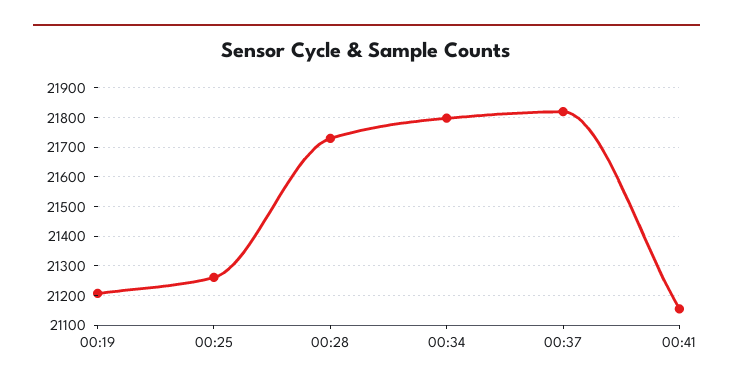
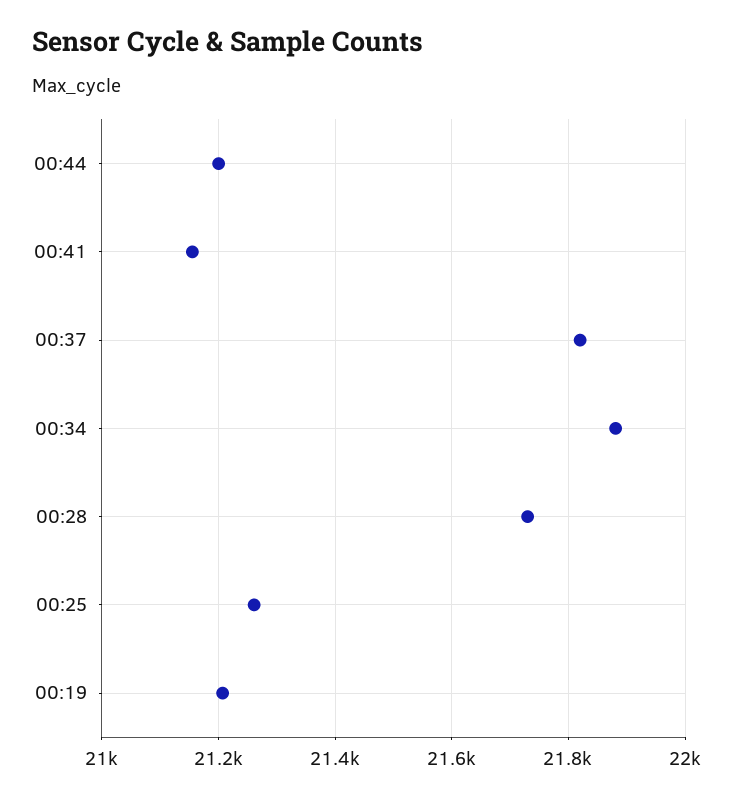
00:34: 21800 -> 21880
00:44: none -> 21200

